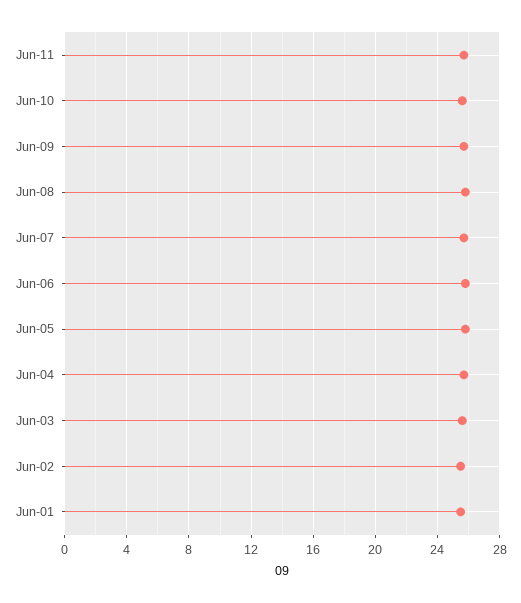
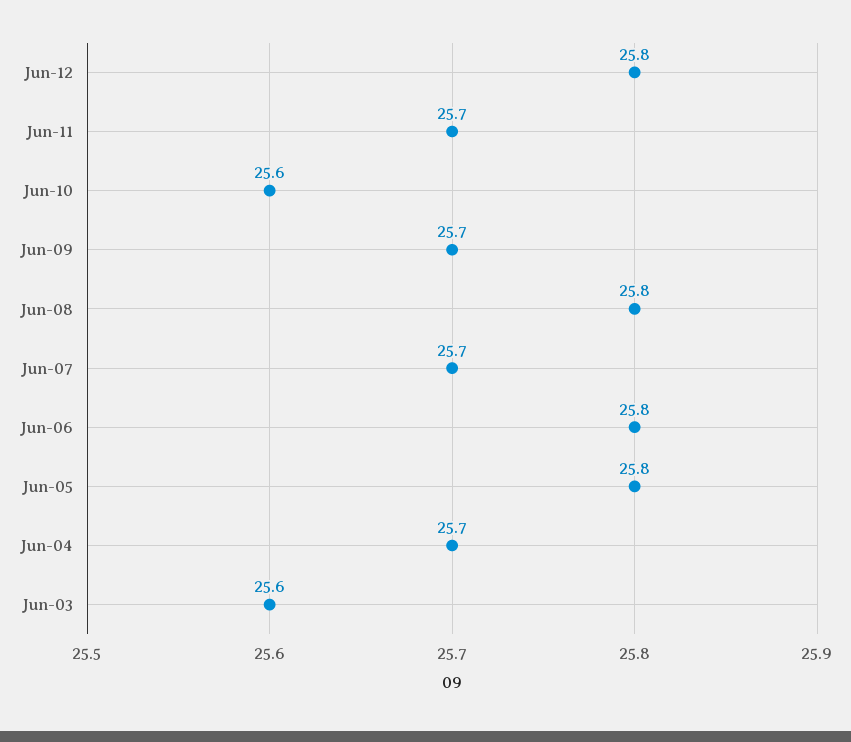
Jun-02: 25.5 -> none
Jun-01: 25.5 -> none
Jun-12: none -> 25.8

